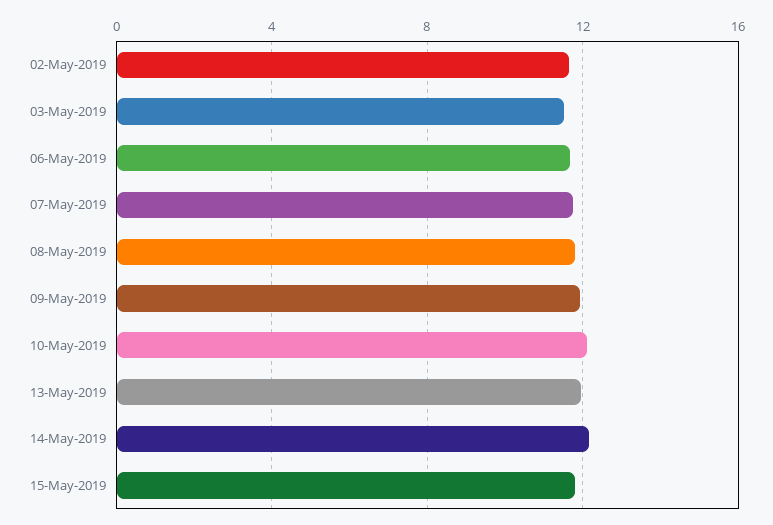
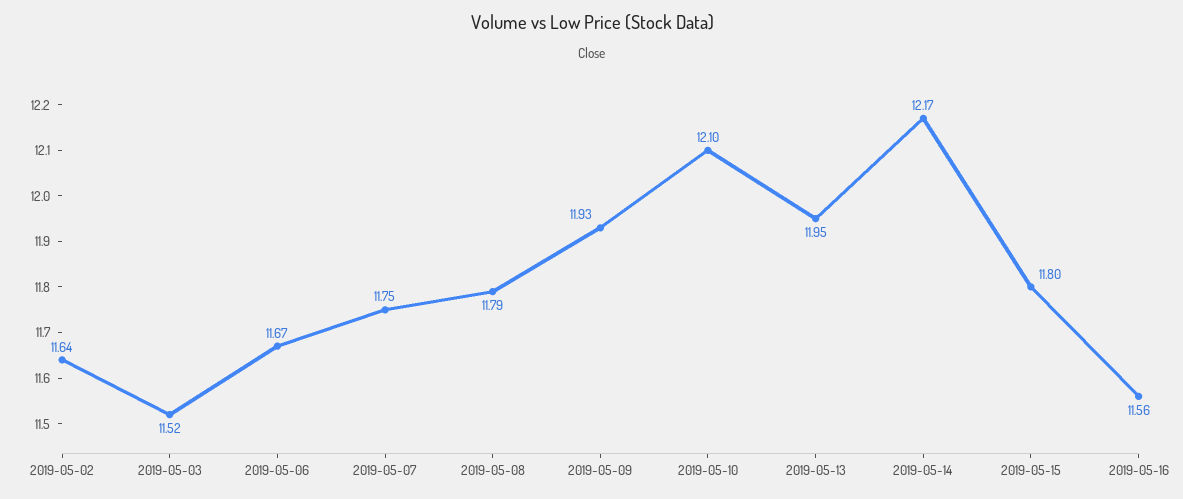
2019-05-16: none -> 11.56

